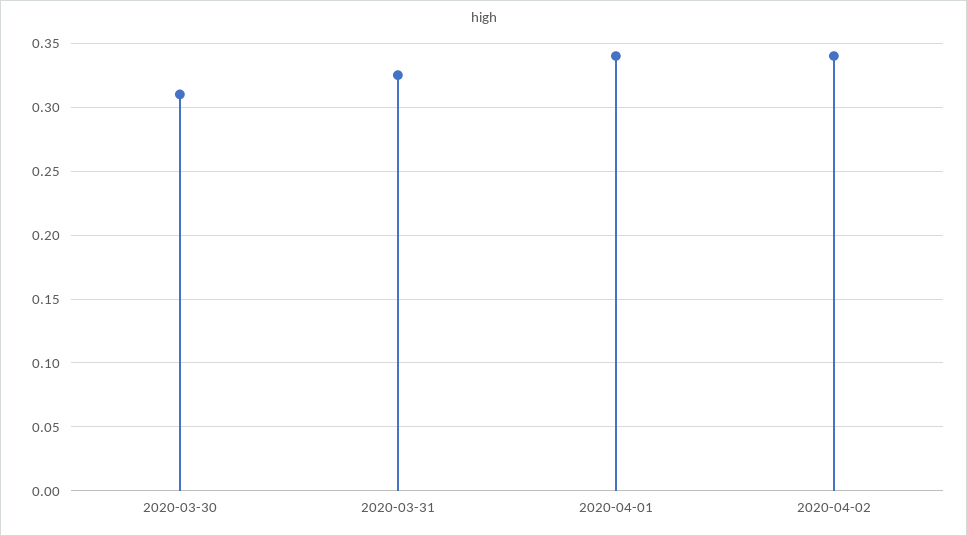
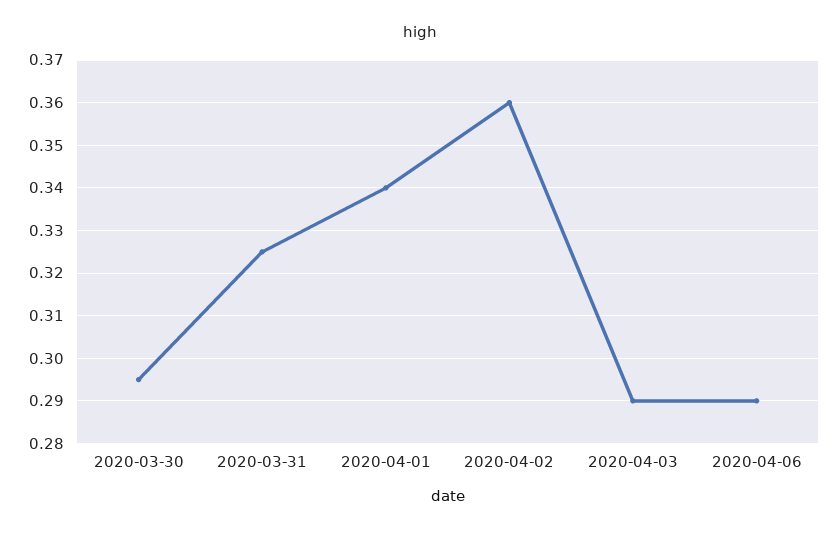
2020-03-30: 0.31 -> 0.295
2020-04-02: 0.34 -> 0.36
2020-04-03: none -> 0.29
2020-04-06: none -> 0.29

